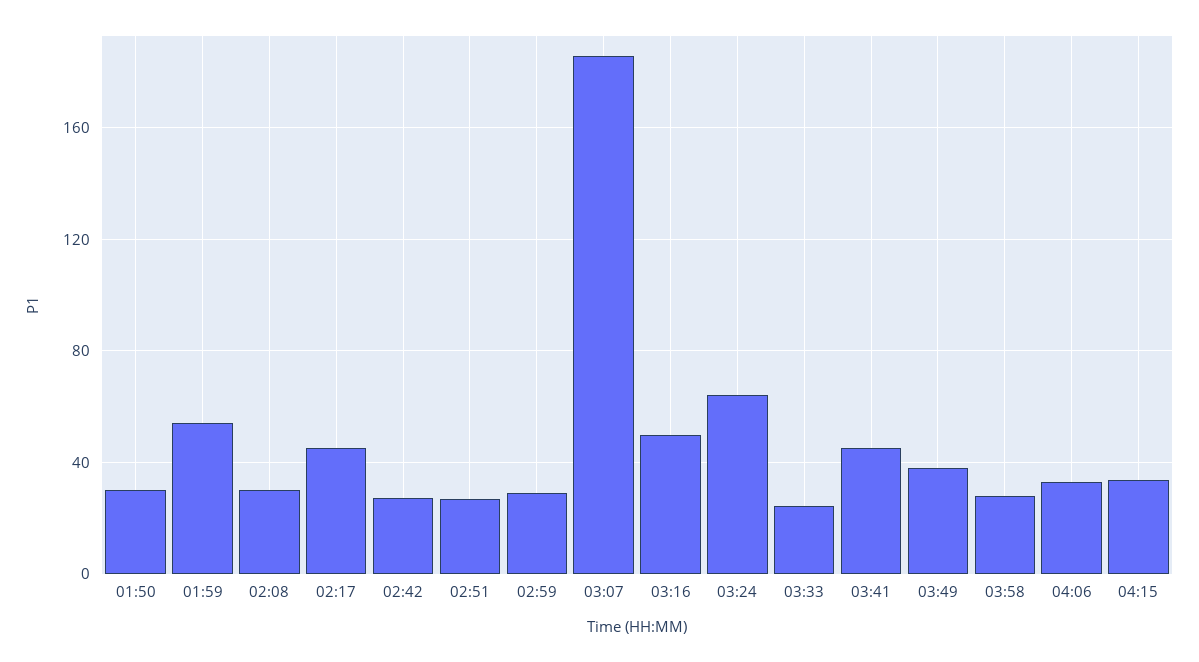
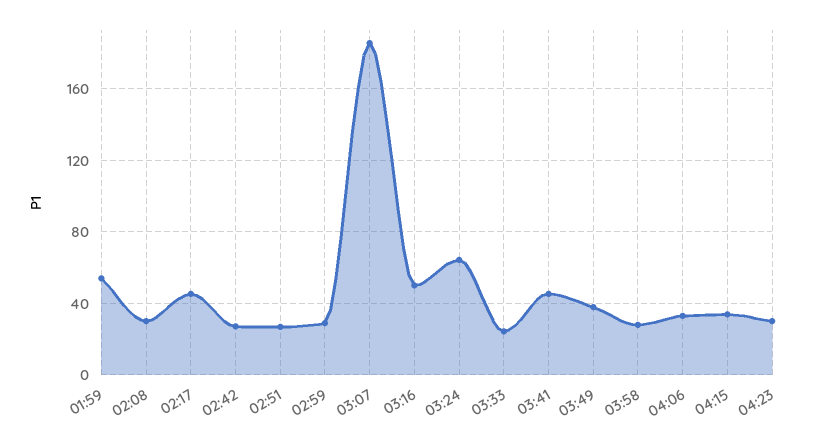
01:50: 30 -> none
04:23: none -> 30

